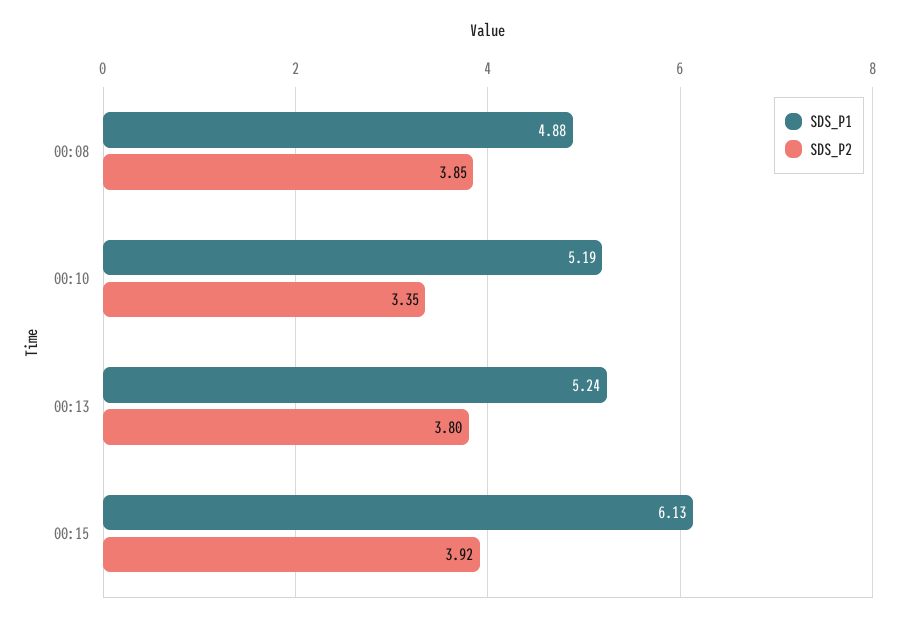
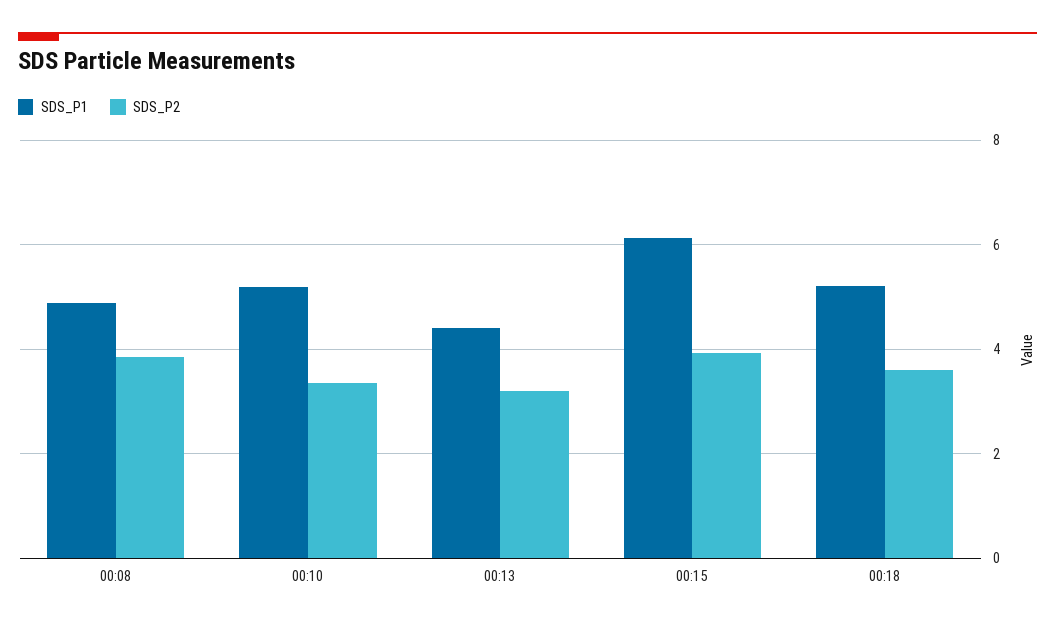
SDS_P1, 00:13: 5.24 -> 4.4
SDS_P2, 00:13: 3.8 -> 3.2
SDS_P1, 00:18: none -> 5.2
SDS_P2, 00:18: none -> 3.6

